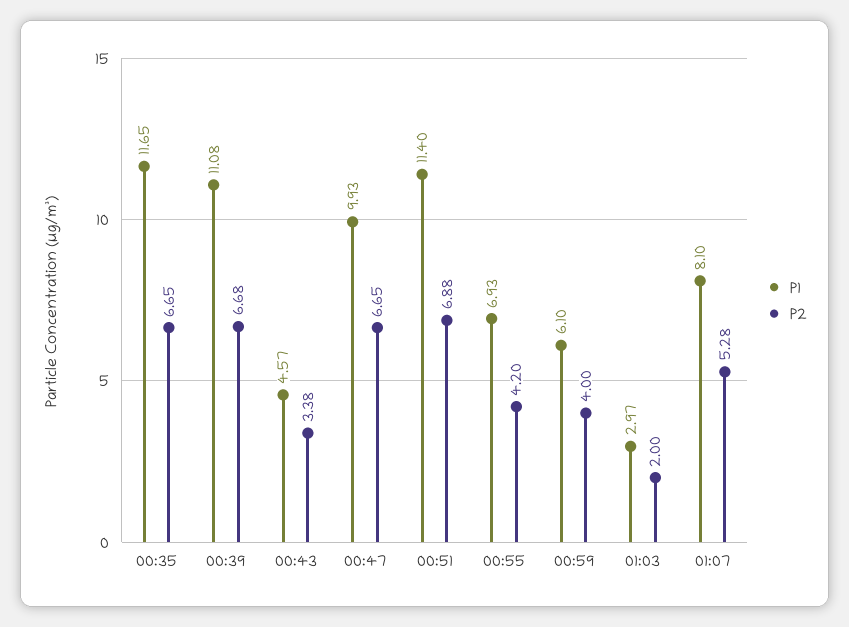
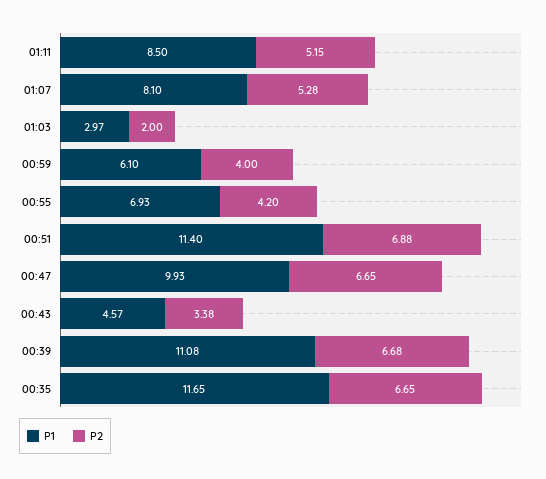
P1, 01:11: none -> 8.5
P2, 01:11: none -> 5.15

